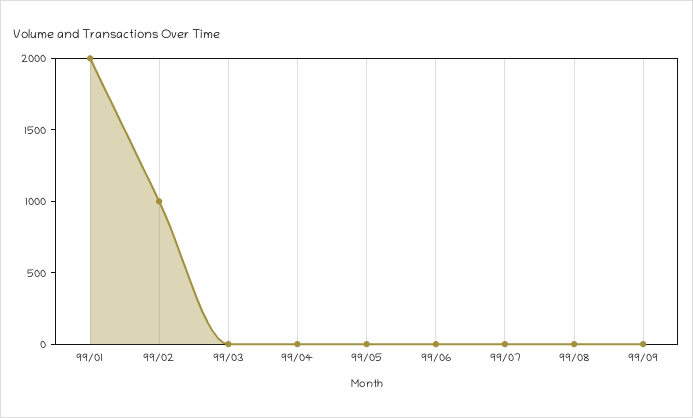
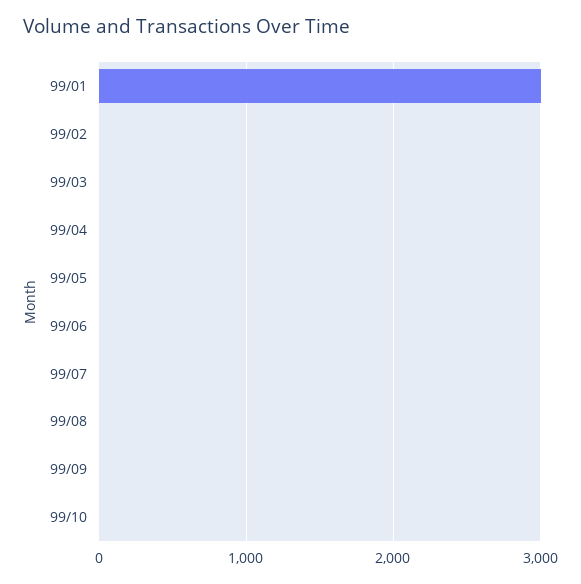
99/01: 2000 -> 3000
99/02: 1000 -> 0
99/10: none -> 0

